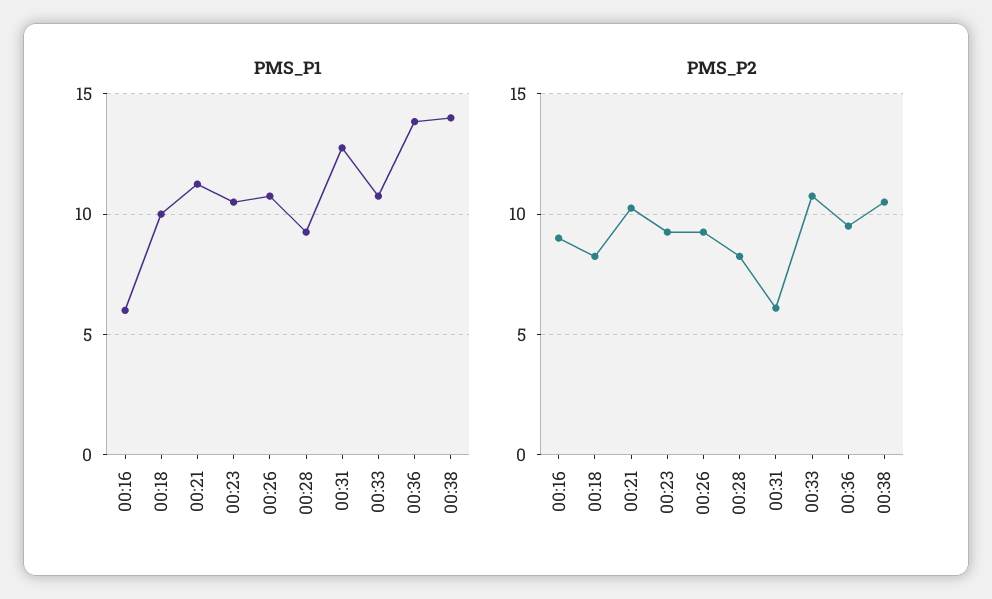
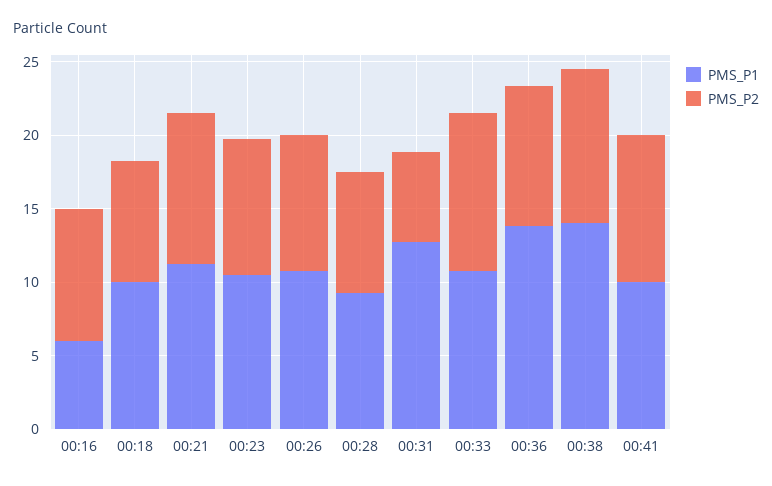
PMS_P1, 00:41: none -> 10
PMS_P2, 00:41: none -> 10

